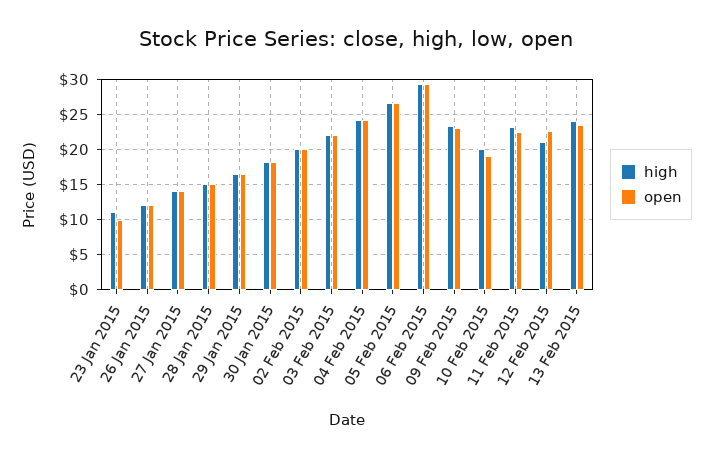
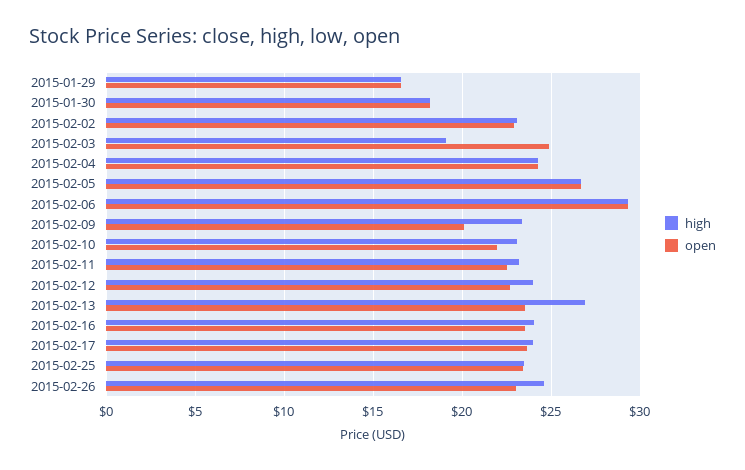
high, 23 Jan 2015: 11 -> none
open, 23 Jan 2015: 10 -> none
high, 26 Jan 2015: 12 -> none
open, 26 Jan 2015: 12 -> none
high, 27 Jan 2015: 14 -> none
open, 27 Jan 2015: 14 -> none
high, 28 Jan 2015: 15 -> none
open, 28 Jan 2015: 15 -> none
high, 02 Feb 2015: 20 -> 23
open, 02 Feb 2015: 20 -> 23
high, 03 Feb 2015: 22 -> 19
open, 03 Feb 2015: 22 -> 25
open, 09 Feb 2015: 23 -> 20
high, 10 Feb 2015: 20 -> 23
open, 10 Feb 2015: 19 -> 22
high, 12 Feb 2015: 21 -> 24
high, 13 Feb 2015: 24 -> 27
high, 2015-02-16: none -> 24
open, 2015-02-16: none -> 23.5
high, 2015-02-17: none -> 24
open, 2015-02-17: none -> 23.5
high, 2015-02-25: none -> 23.5
open, 2015-02-25: none -> 23.5
high, 2015-02-26: none -> 24.5
open, 2015-02-26: none -> 23

